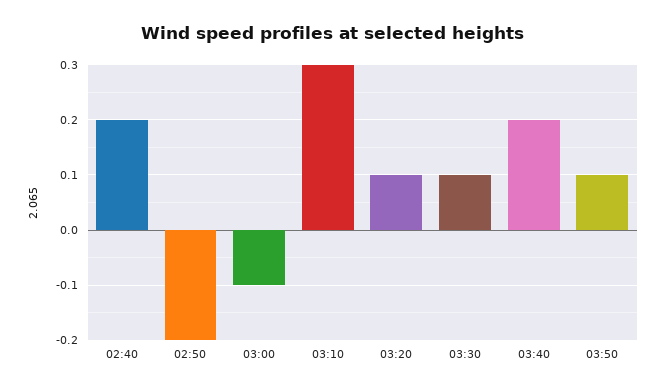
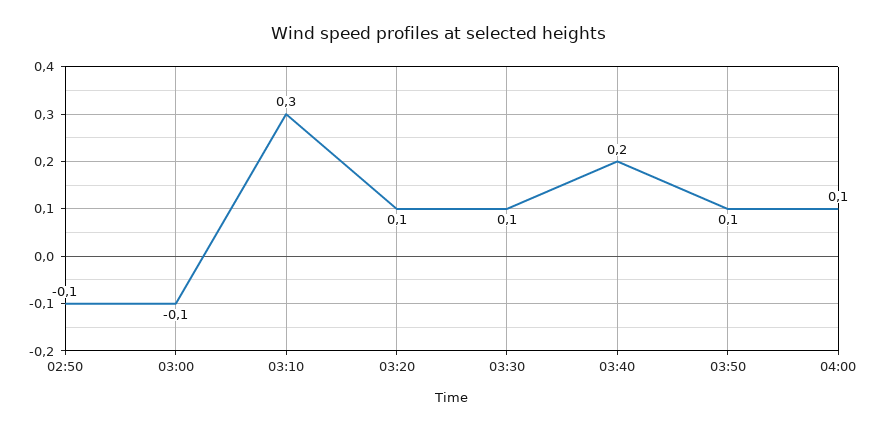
02:40: 0.2 -> none
02:50: -0.2 -> -0.1
04:00: none -> 0.1

